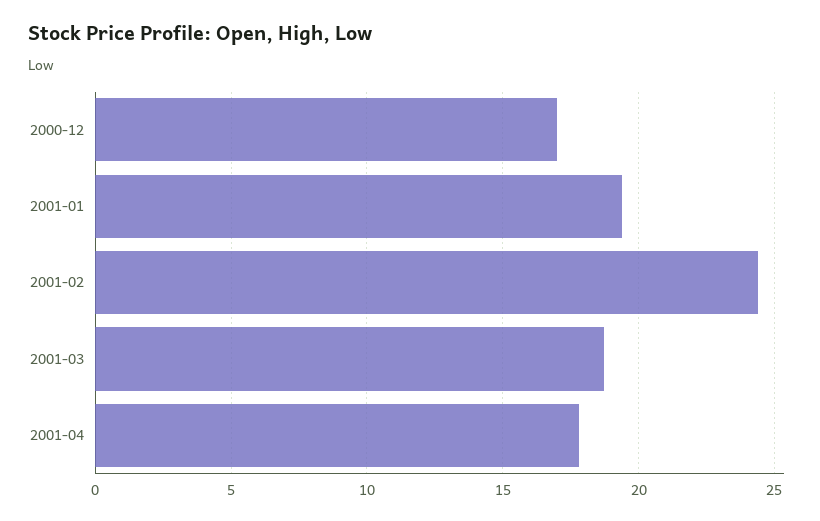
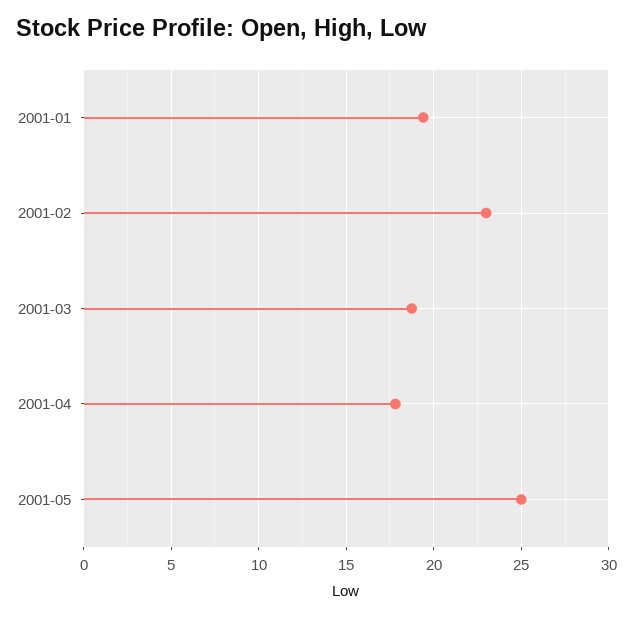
2000-12: 17 -> none
2001-02: 24.5 -> 23
2001-05: none -> 25

